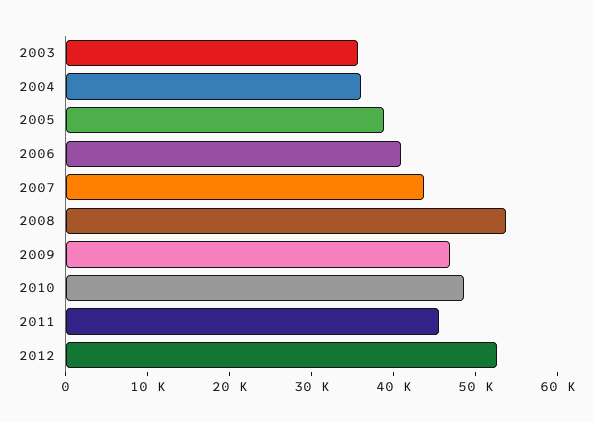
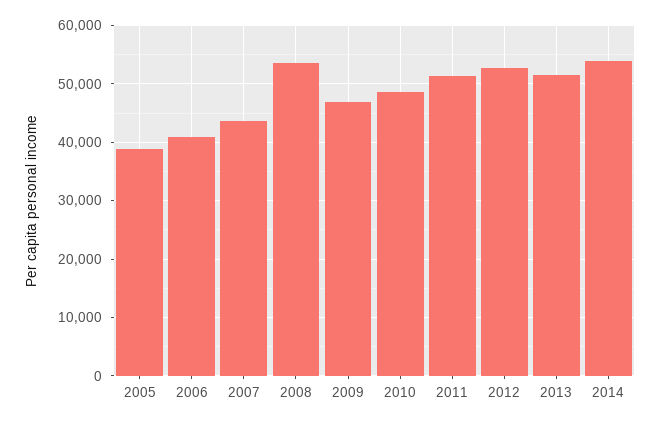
2003: 36000 -> none
2004: 36000 -> none
2011: 46000 -> 52000
2013: none -> 52000
2014: none -> 54000

